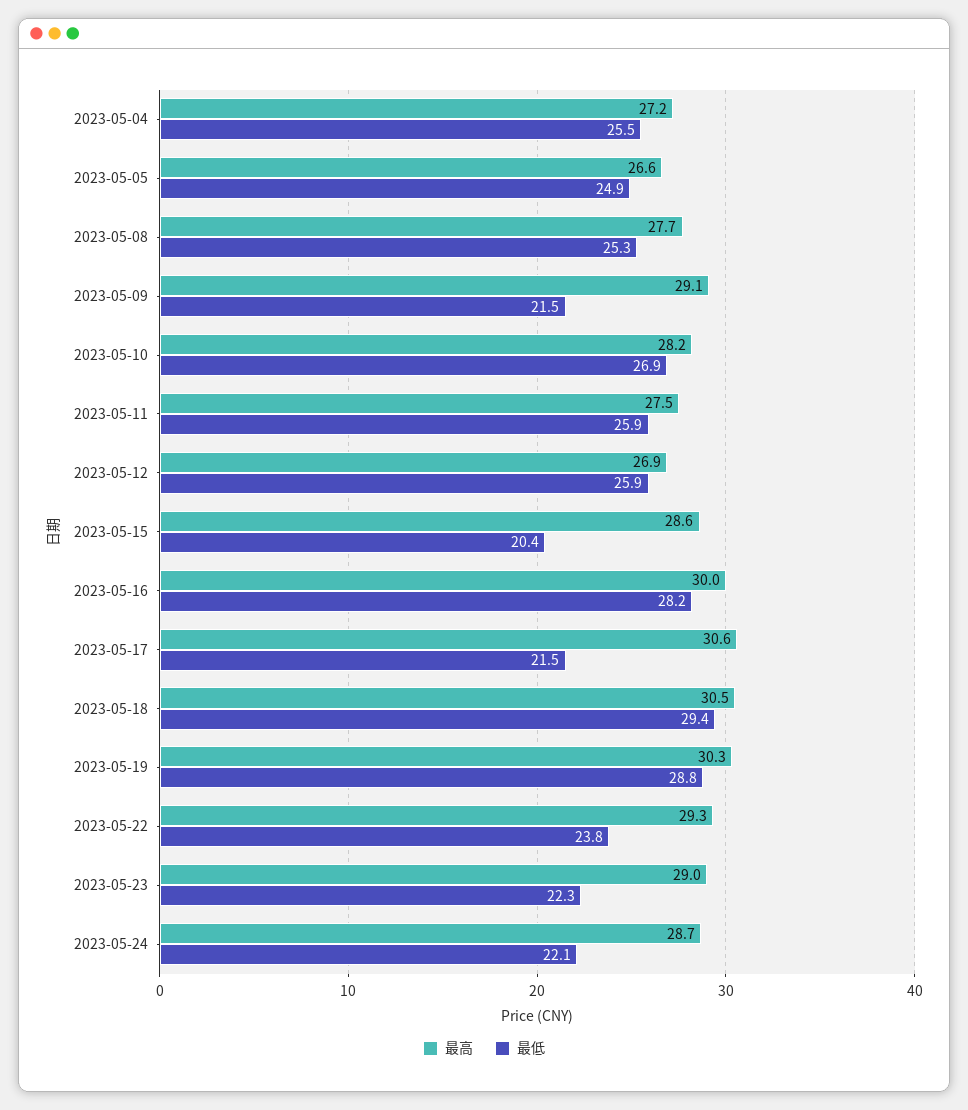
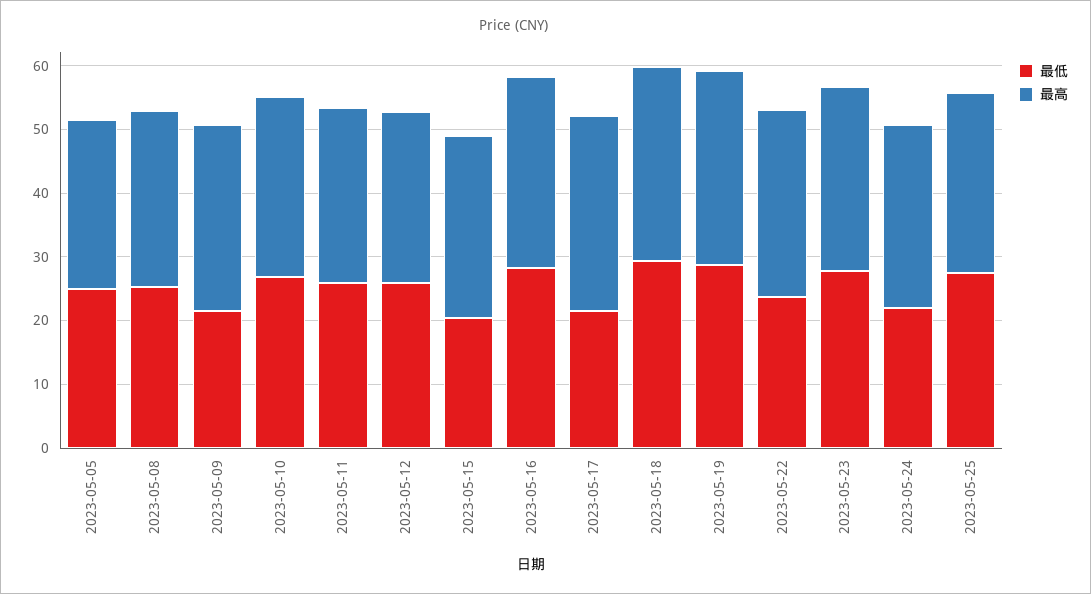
最高, 2023-05-04: 27.2 -> none
最低, 2023-05-04: 25.5 -> none
最低, 2023-05-23: 22.3 -> 28
最低, 2023-05-25: none -> 28
最高, 2023-05-25: none -> 28

